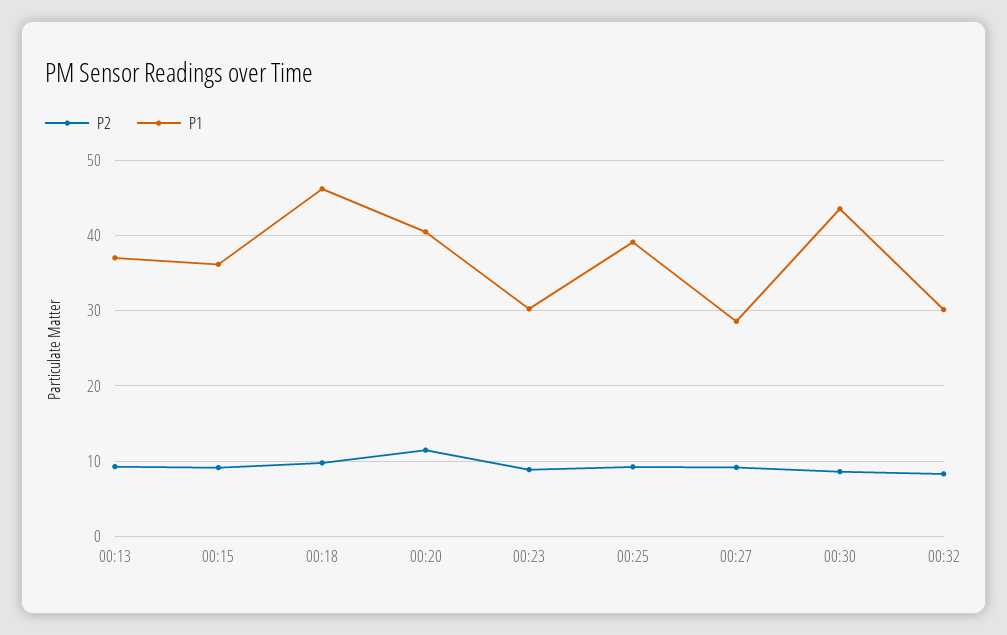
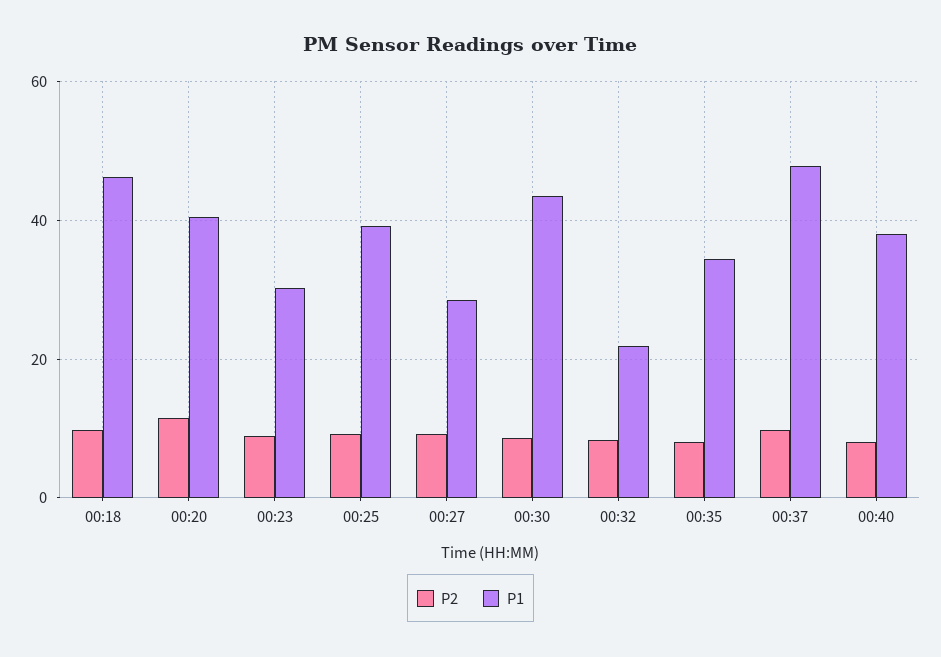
P2, 00:13: 9 -> none
P1, 00:13: 37 -> none
P2, 00:15: 9 -> none
P1, 00:15: 36 -> none
P1, 00:32: 30 -> 22
P2, 00:35: none -> 8
P1, 00:35: none -> 34
P2, 00:37: none -> 10
P1, 00:37: none -> 48
P2, 00:40: none -> 8
P1, 00:40: none -> 38

